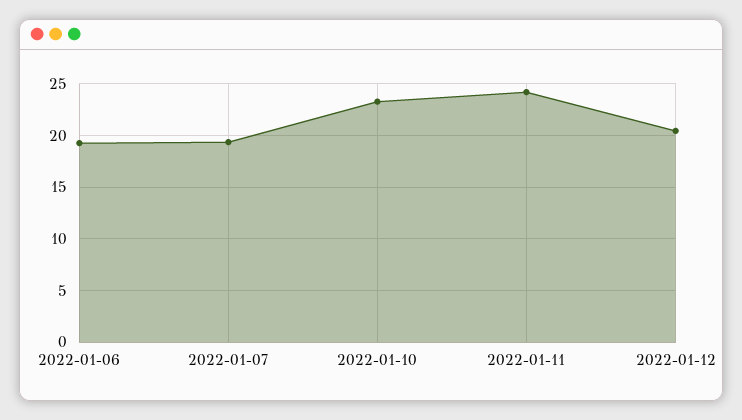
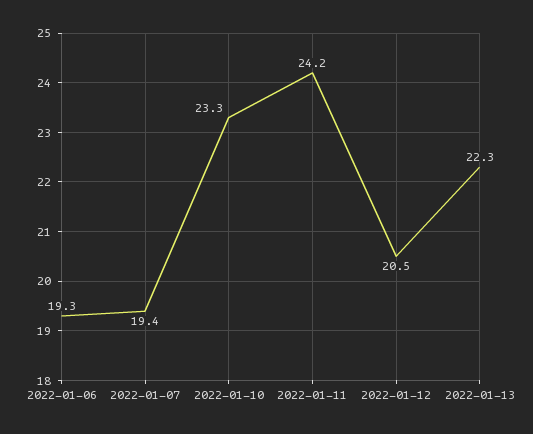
2022-01-13: none -> 22.3

